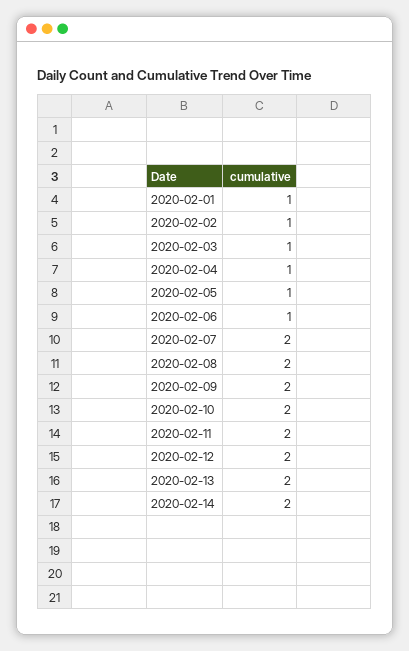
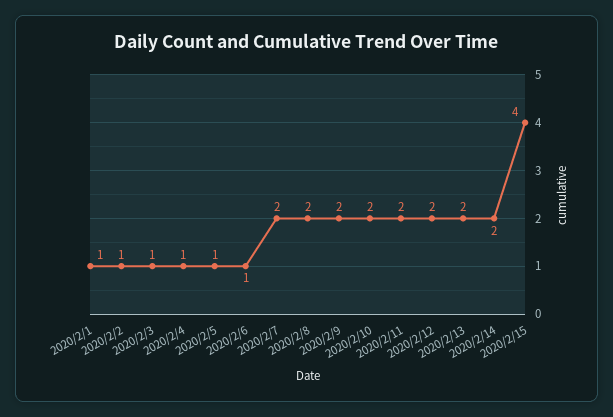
2020/2/15: none -> 4

